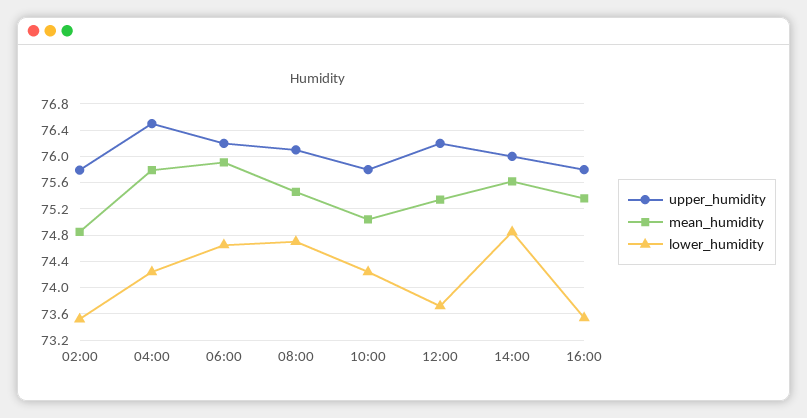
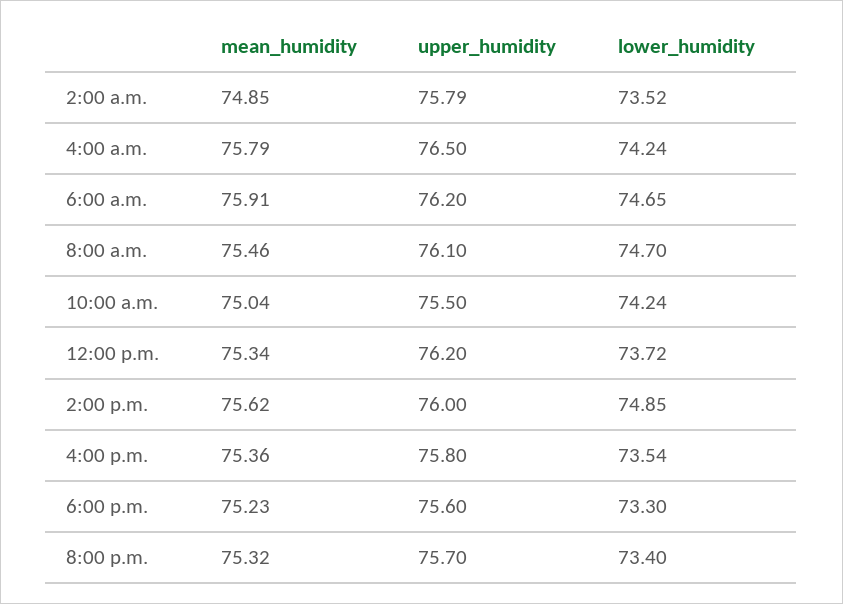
upper_humidity, 10:00: 75.8 -> 75.5
mean_humidity, 6:00 p.m.: none -> 75.23
upper_humidity, 6:00 p.m.: none -> 75.6
lower_humidity, 6:00 p.m.: none -> 73.3
mean_humidity, 8:00 p.m.: none -> 75.32
upper_humidity, 8:00 p.m.: none -> 75.7
lower_humidity, 8:00 p.m.: none -> 73.4

